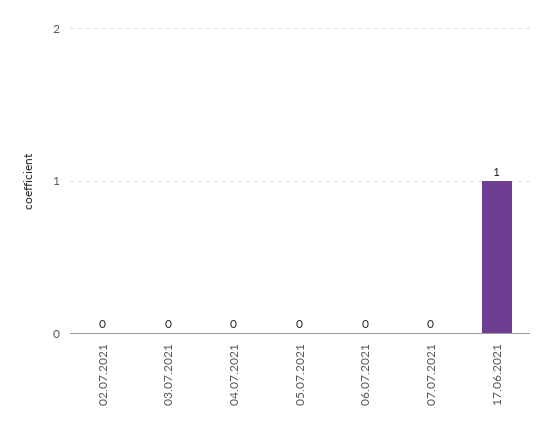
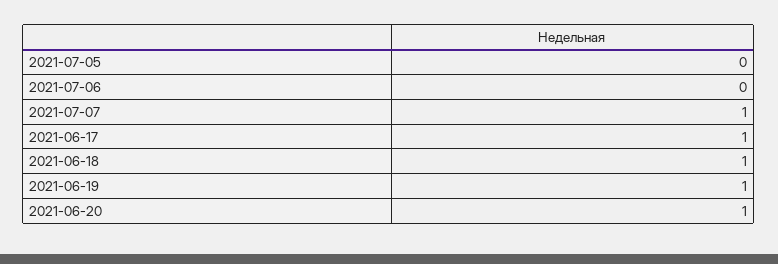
02.07.2021: 0 -> none
03.07.2021: 0 -> none
04.07.2021: 0 -> none
07.07.2021: 0 -> 1
2021-06-18: none -> 1
2021-06-19: none -> 1
2021-06-20: none -> 1

